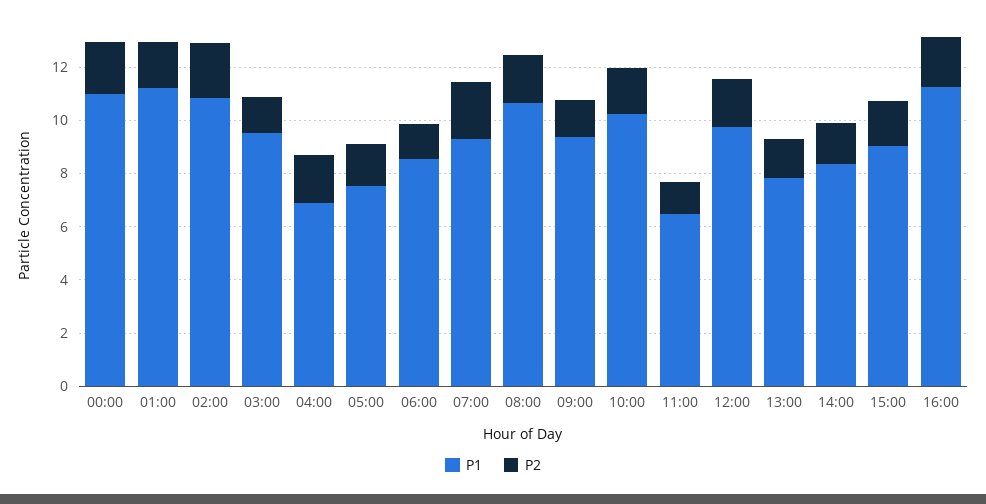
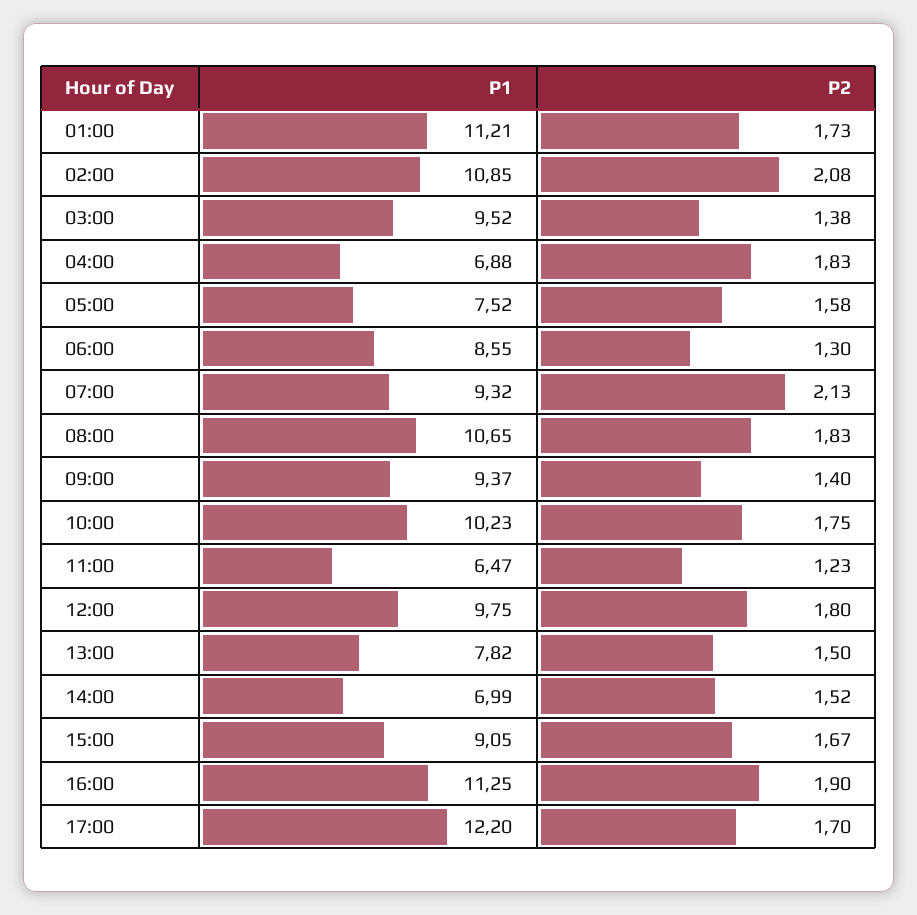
P1, 00:00: 11 -> none
P2, 00:00: 2 -> none
P1, 14:00: 8.5 -> 6.99
P1, 17:00: none -> 12.2
P2, 17:00: none -> 1.7

